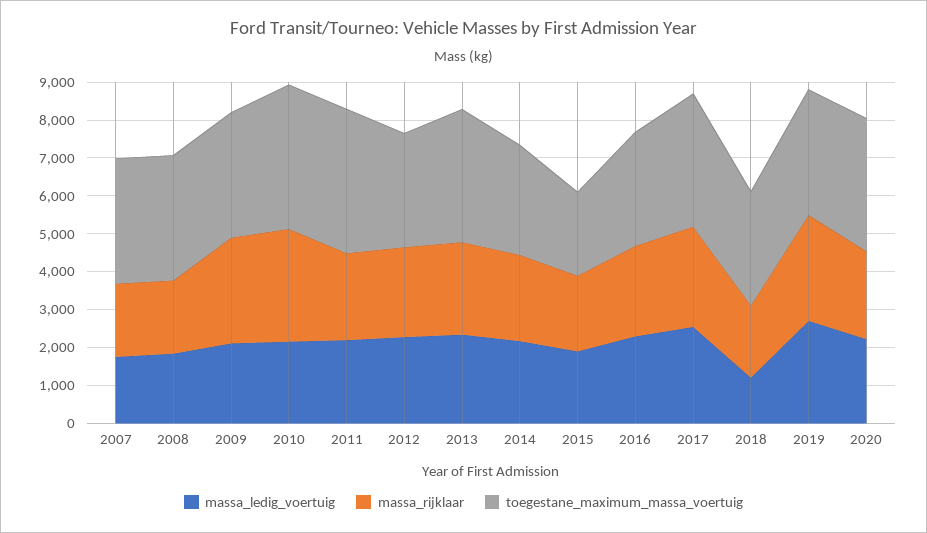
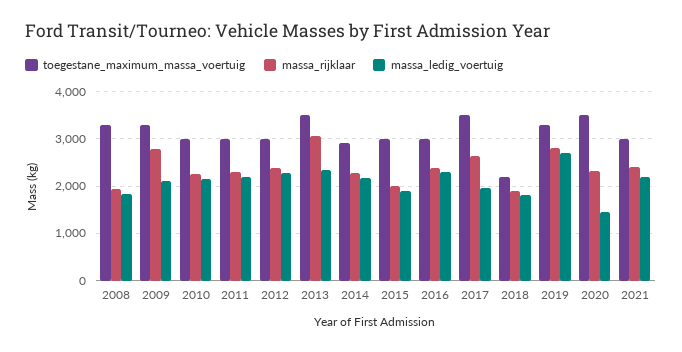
massa_ledig_voertuig, 2007: 1750 -> none
massa_rijklaar, 2007: 2000 -> none
toegestane_maximum_massa_voertuig, 2007: 3250 -> none
massa_rijklaar, 2010: 3000 -> 2200
toegestane_maximum_massa_voertuig, 2010: 3750 -> 3000
toegestane_maximum_massa_voertuig, 2011: 3750 -> 3000
massa_rijklaar, 2013: 2500 -> 3000
toegestane_maximum_massa_voertuig, 2015: 2250 -> 3000
massa_ledig_voertuig, 2017: 2500 -> 2000
massa_ledig_voertuig, 2018: 1250 -> 1800
toegestane_maximum_massa_voertuig, 2018: 3000 -> 2200
massa_ledig_voertuig, 2020: 2250 -> 1400
toegestane_maximum_massa_voertuig, 2021: none -> 3000
massa_rijklaar, 2021: none -> 2400
massa_ledig_voertuig, 2021: none -> 2200

